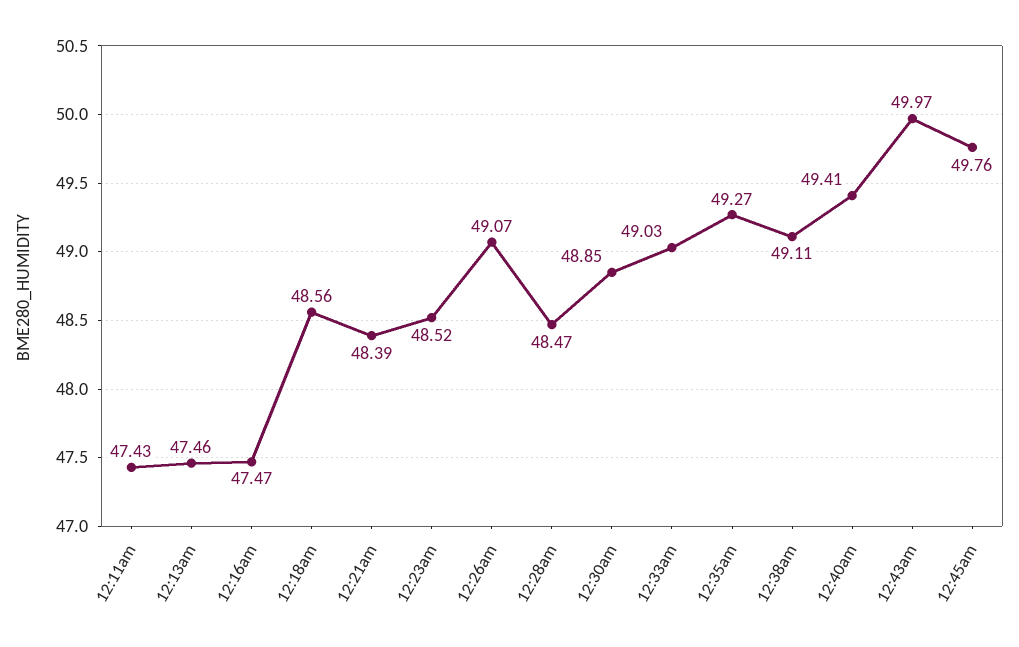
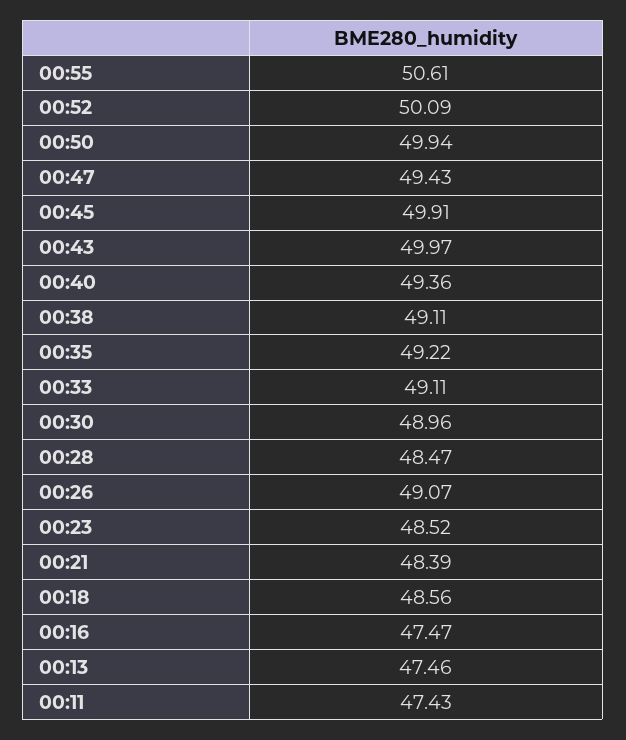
12:30am: 48.85 -> 48.96
12:33am: 49.03 -> 49.11
12:35am: 49.27 -> 49.22
12:40am: 49.41 -> 49.36
12:45am: 49.76 -> 49.91
00:55: none -> 50.61
00:52: none -> 50.09
00:50: none -> 49.94
00:47: none -> 49.43

